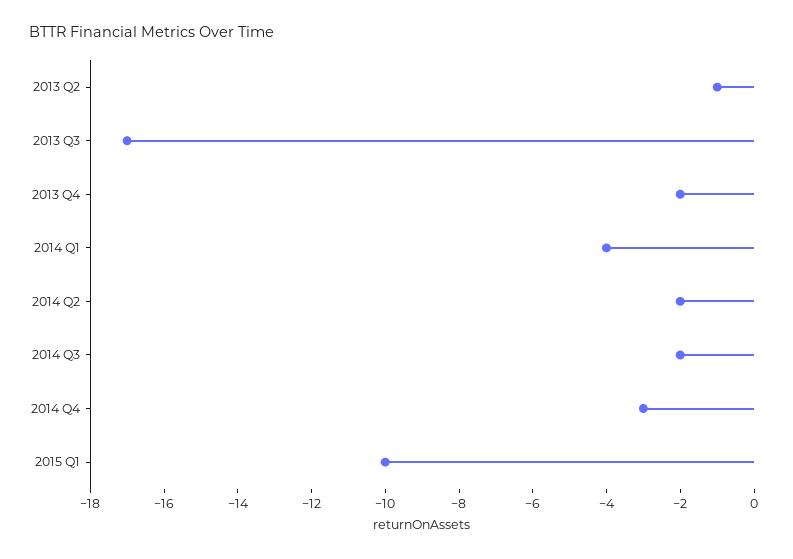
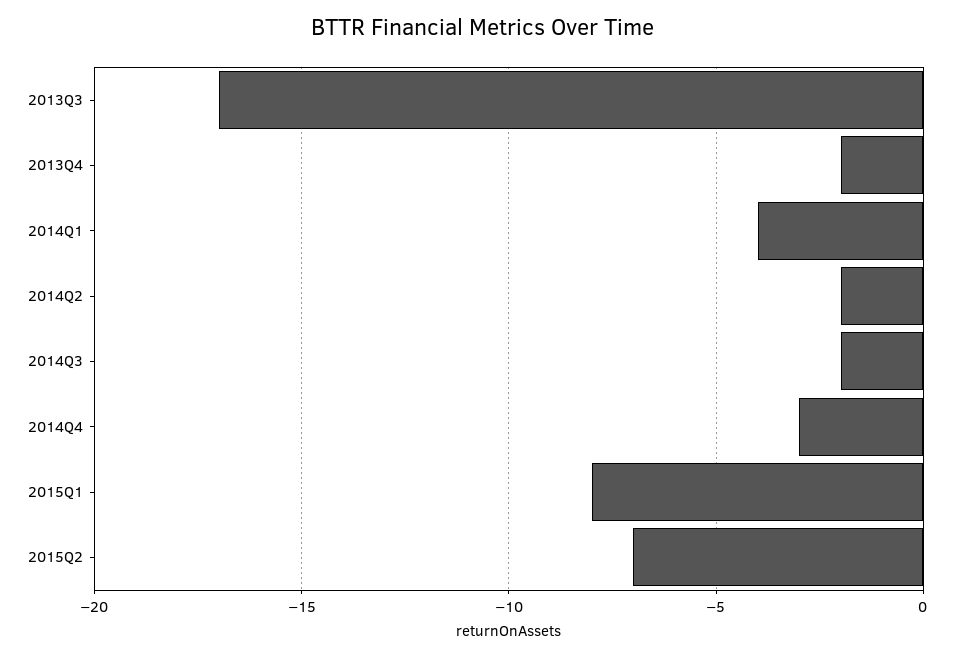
2013 Q2: -1 -> none
2015 Q1: -10 -> -8
2015Q2: none -> -7

